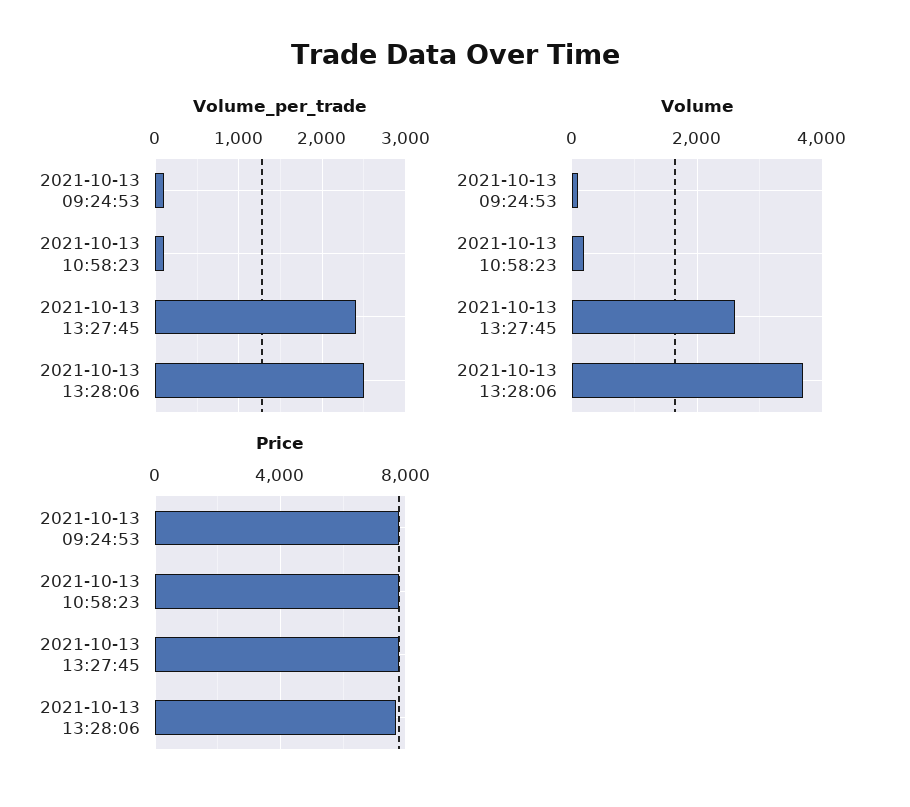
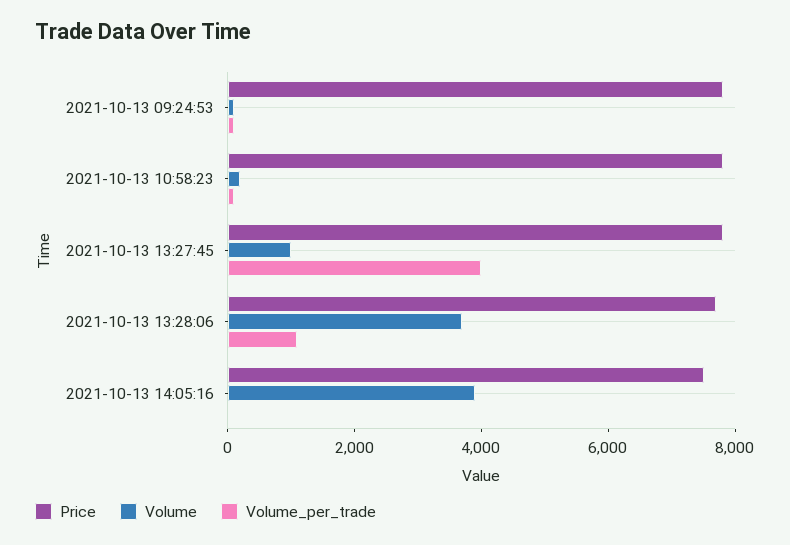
Volume_per_trade, 2021-10-13 13:27:45: 2400 -> 4000
Volume_per_trade, 2021-10-13 13:28:06: 2500 -> 1000
Volume, 2021-10-13 13:27:45: 2600 -> 1000
Price, 2021-10-13 14:05:16: none -> 7500
Volume, 2021-10-13 14:05:16: none -> 4000
Volume_per_trade, 2021-10-13 14:05:16: none -> 0

